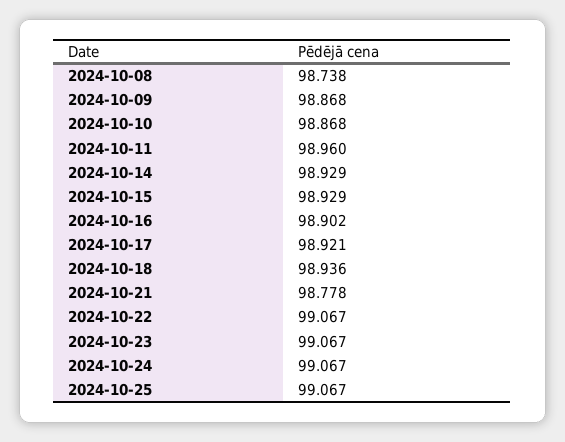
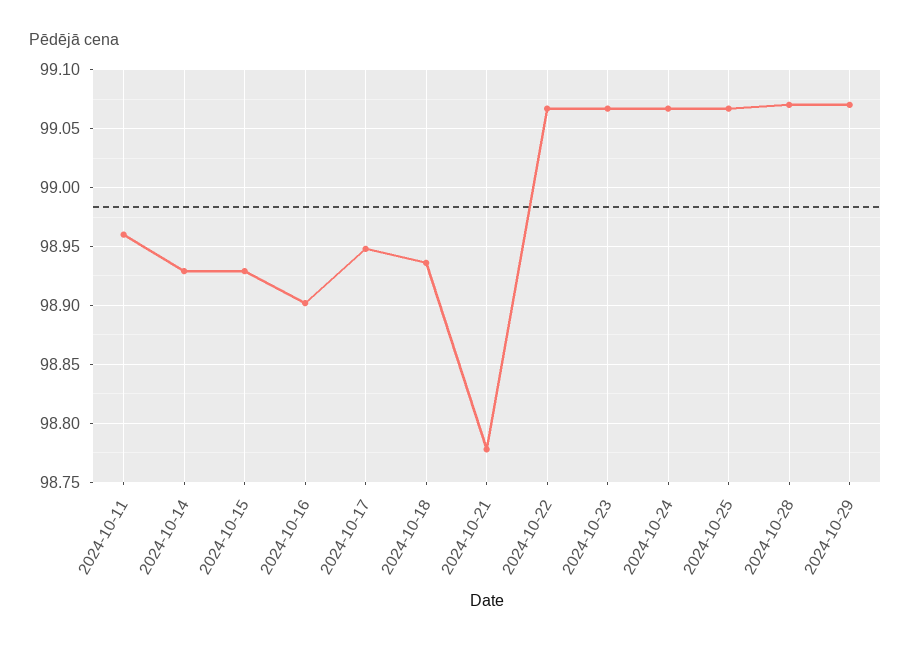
2024-10-08: 98.738 -> none
2024-10-09: 98.868 -> none
2024-10-10: 98.868 -> none
2024-10-17: 98.921 -> 98.95
2024-10-28: none -> 99.07
2024-10-29: none -> 99.07

